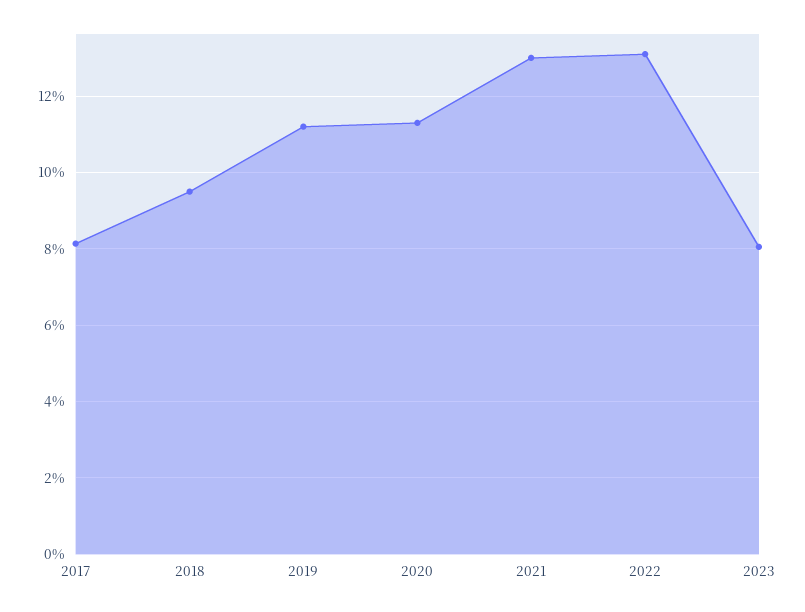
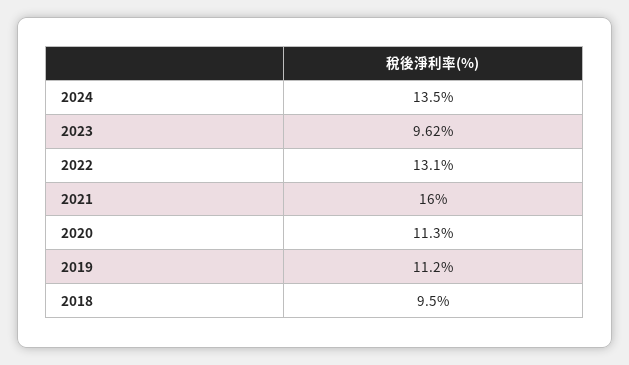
2017: 8.2 -> none
2021: 13 -> 16
2023: 8 -> 9.62
2024: none -> 13.5

